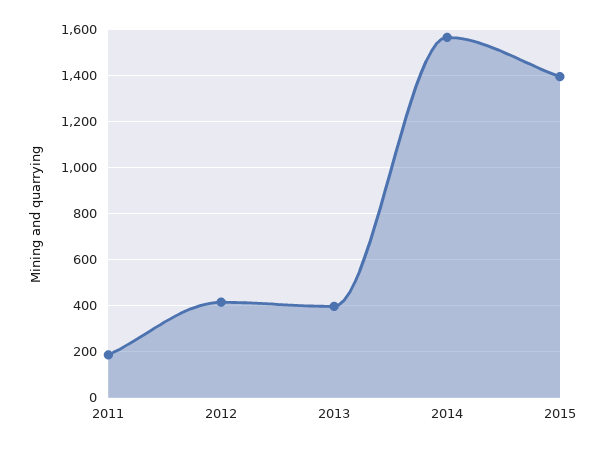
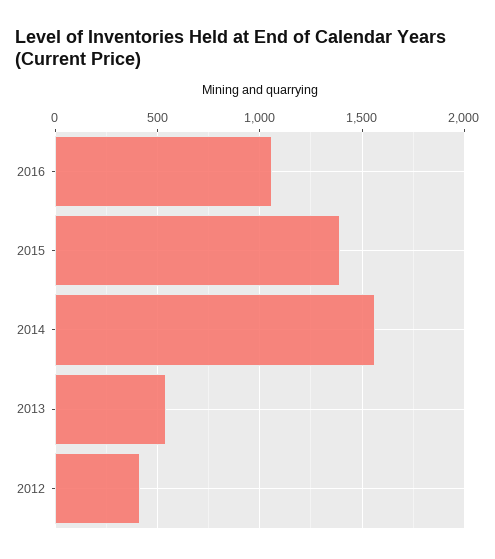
2011: 200 -> none
2013: 400 -> 550
2016: none -> 1050

